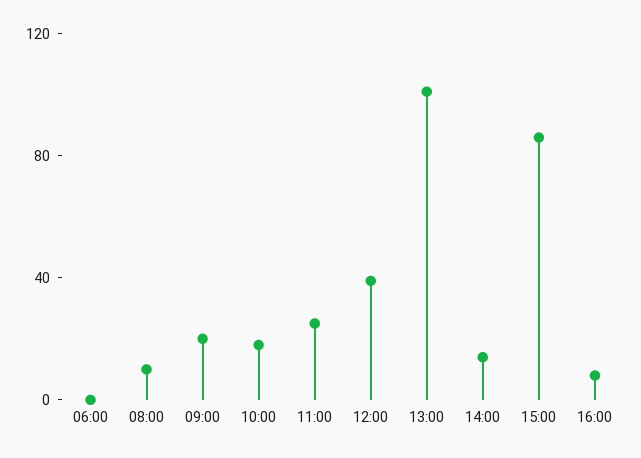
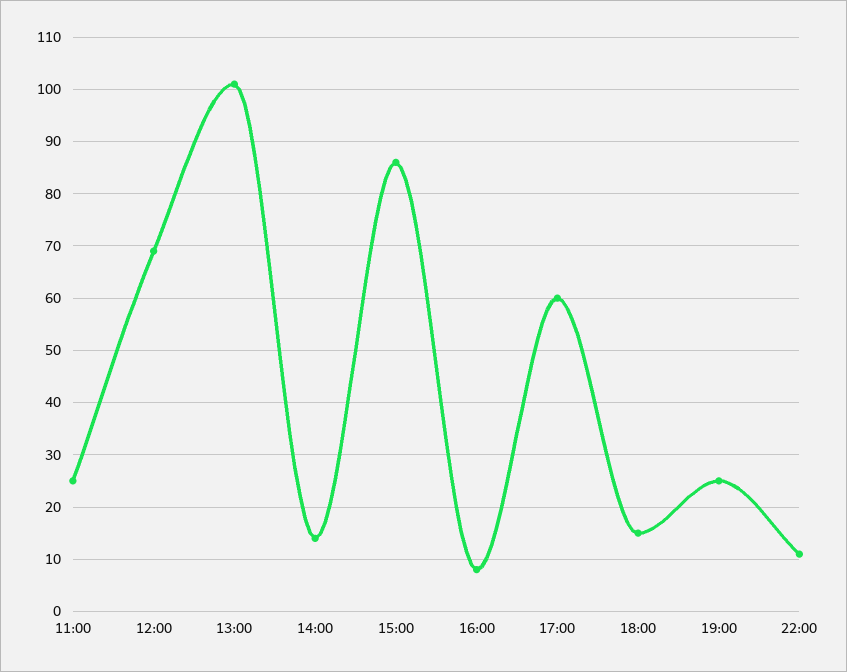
06:00: 0 -> none
08:00: 10 -> none
09:00: 20 -> none
10:00: 20 -> none
12:00: 40 -> 70
17:00: none -> 60
18:00: none -> 15
19:00: none -> 25
22:00: none -> 10

